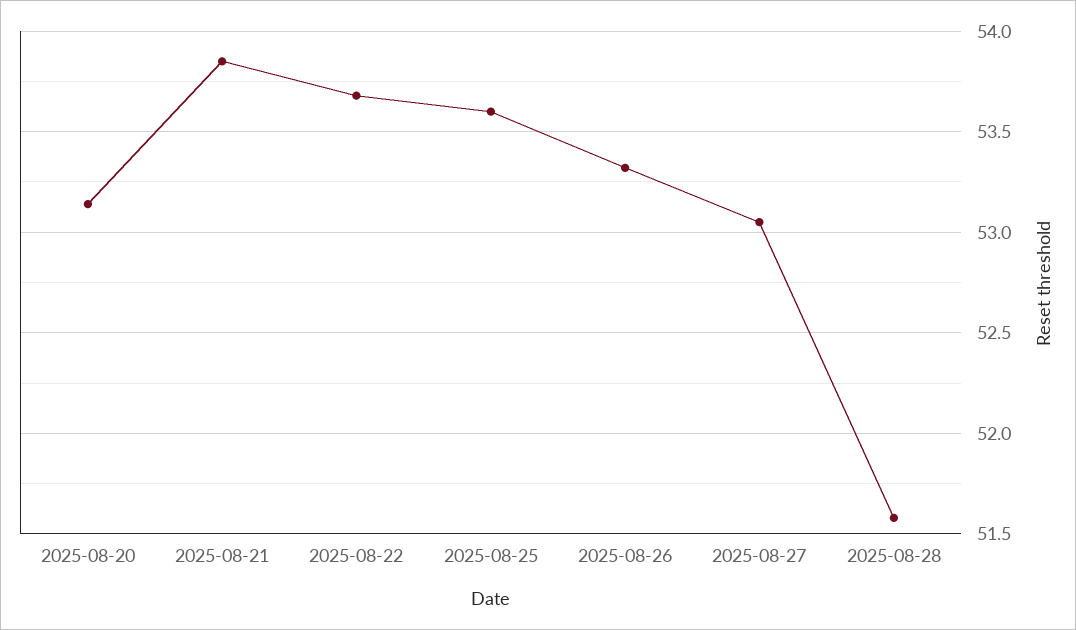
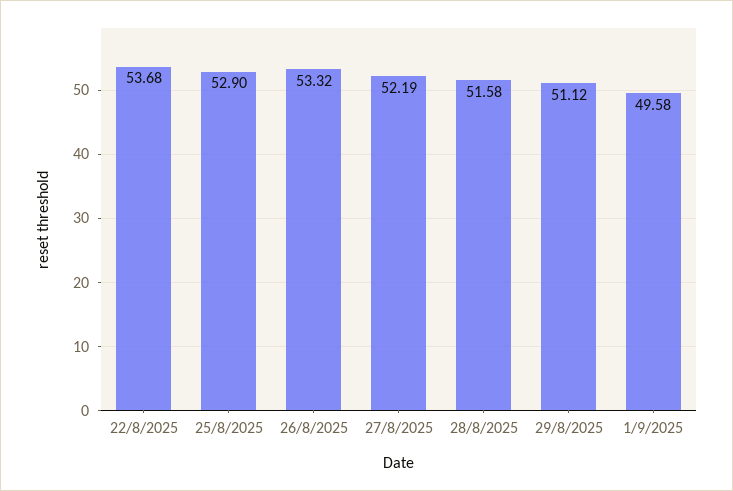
2025-08-20: 53.15 -> none
2025-08-21: 53.85 -> none
2025-08-25: 53.6 -> 52.9
2025-08-27: 53.05 -> 52.19
29/8/2025: none -> 51.12
1/9/2025: none -> 49.58

